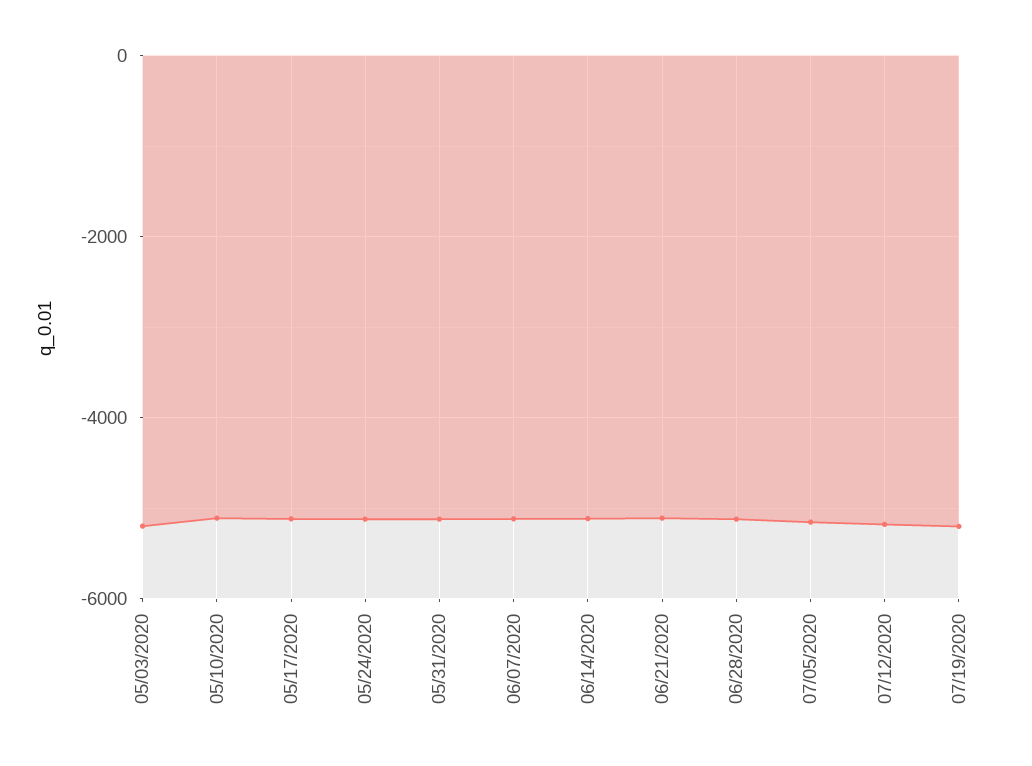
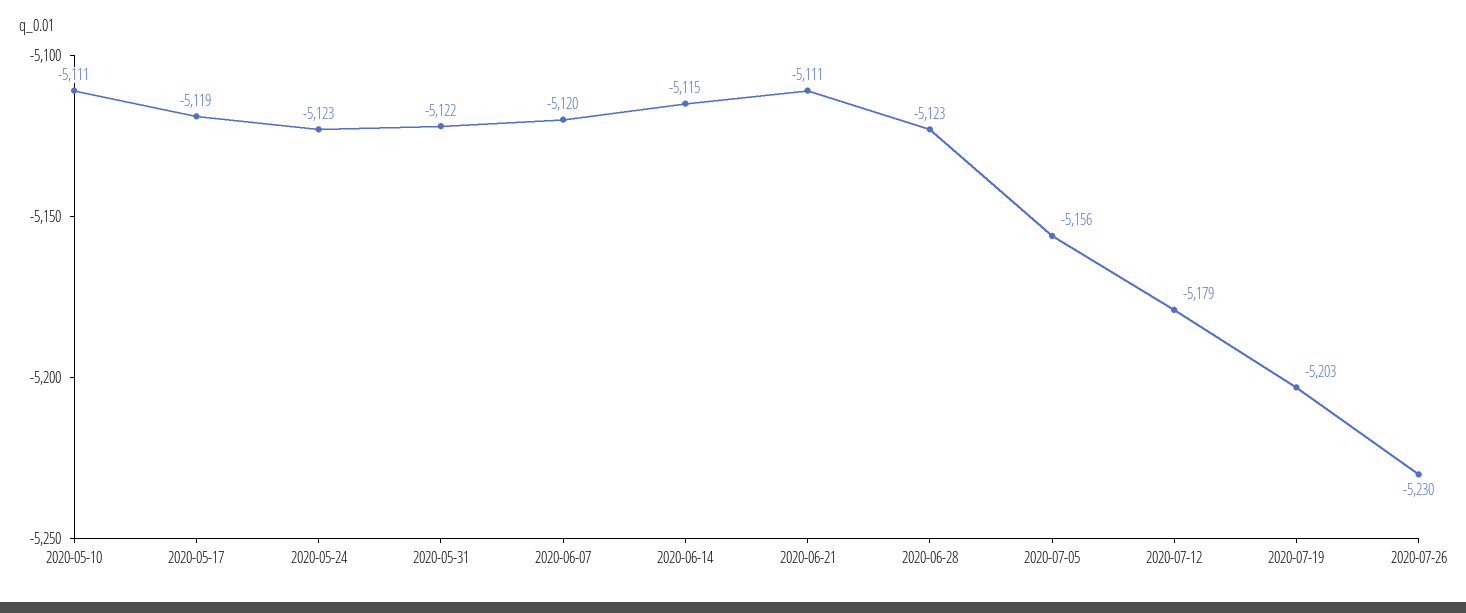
05/03/2020: -5200 -> none
2020-07-26: none -> -5230

